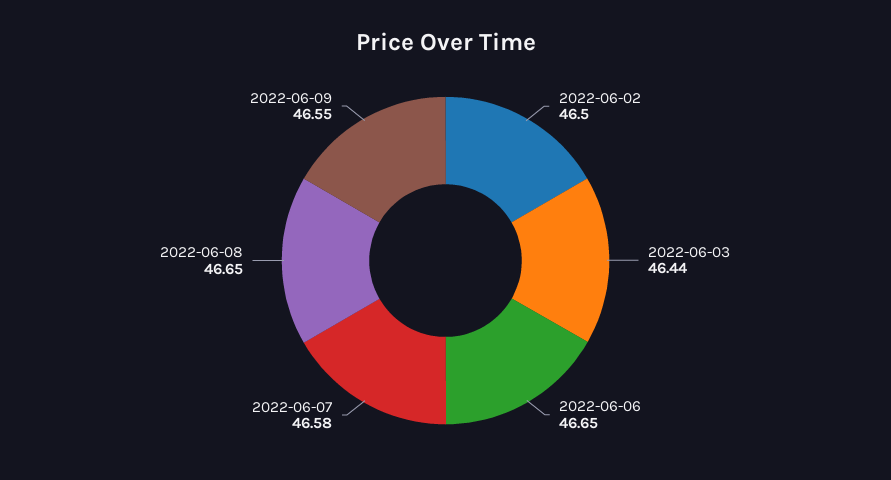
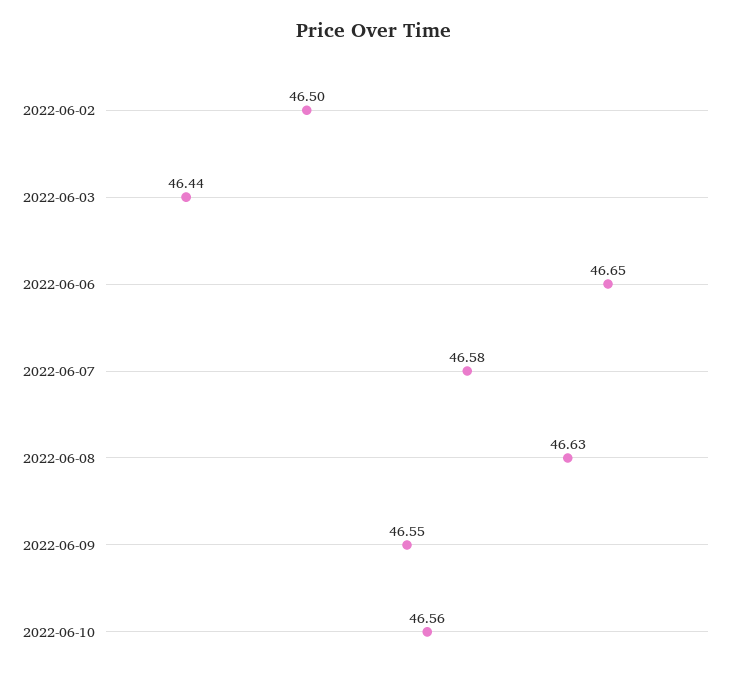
2022-06-08: 46.65 -> 46.63
2022-06-10: none -> 46.56

